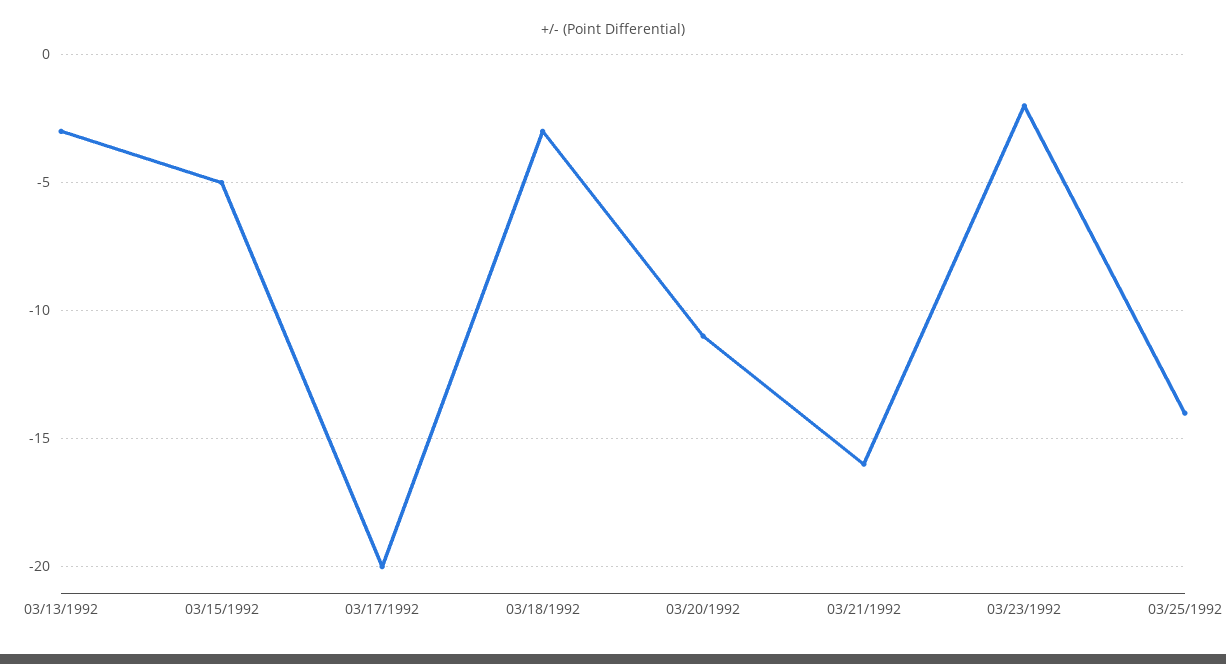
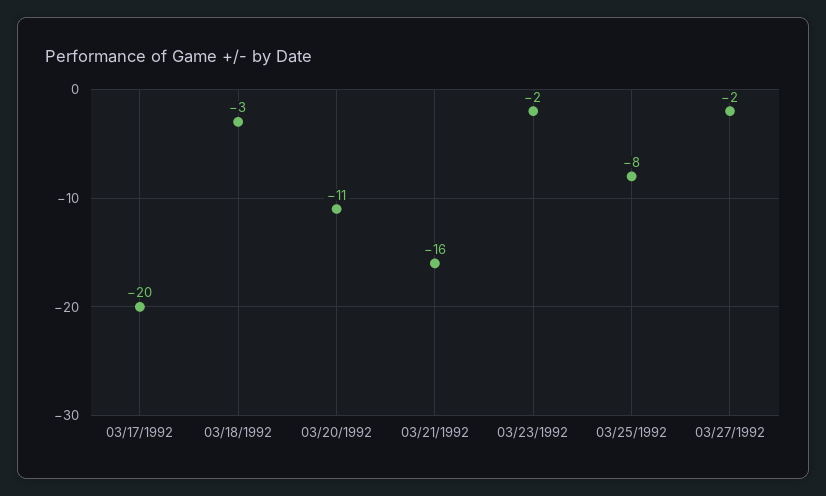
03/13/1992: -3 -> none
03/15/1992: -5 -> none
03/25/1992: -14 -> -8
03/27/1992: none -> -2

